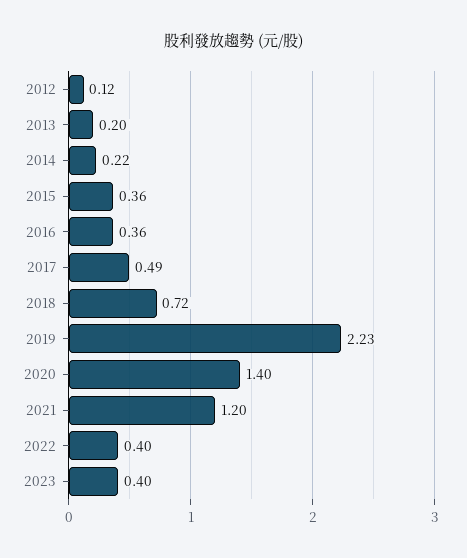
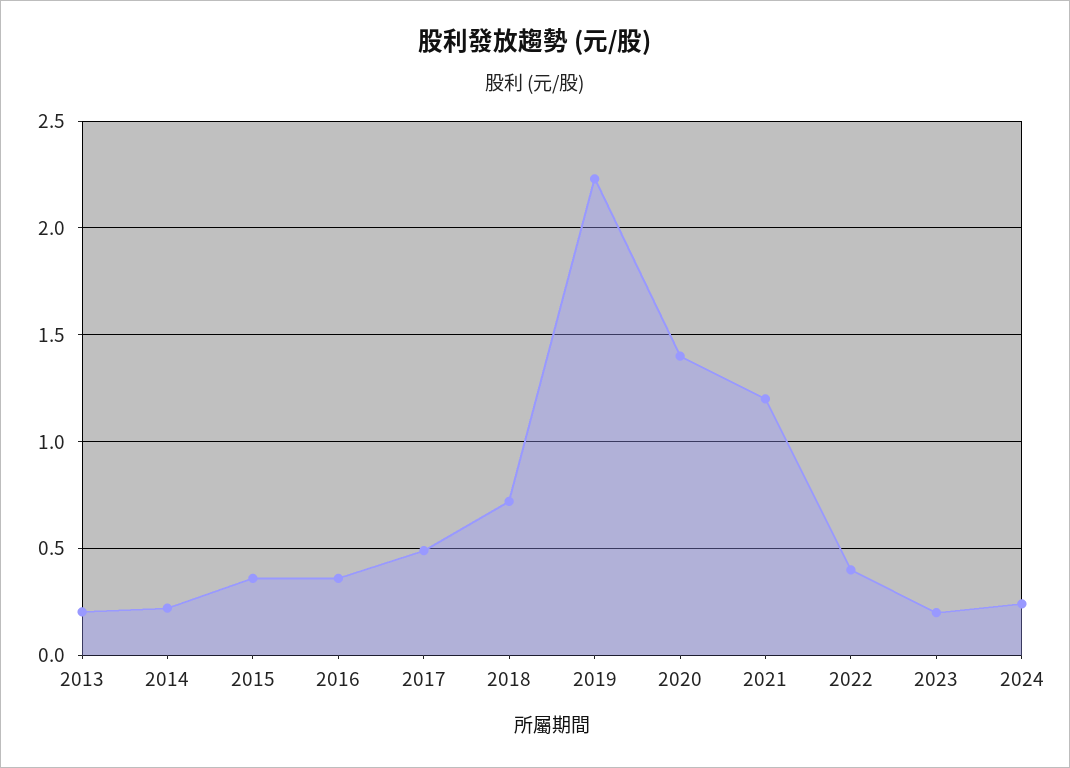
2012: 0.12 -> none
2023: 0.4 -> 0.2
2024: none -> 0.25

